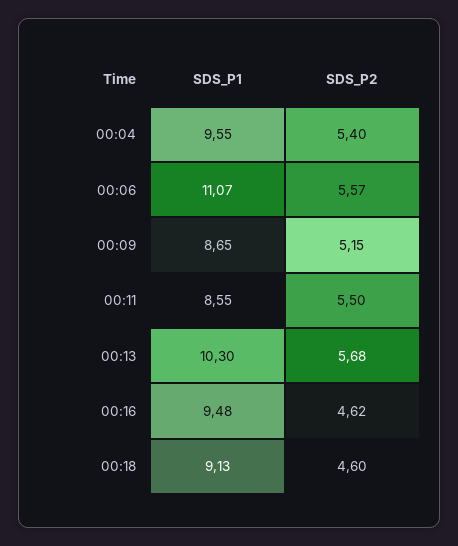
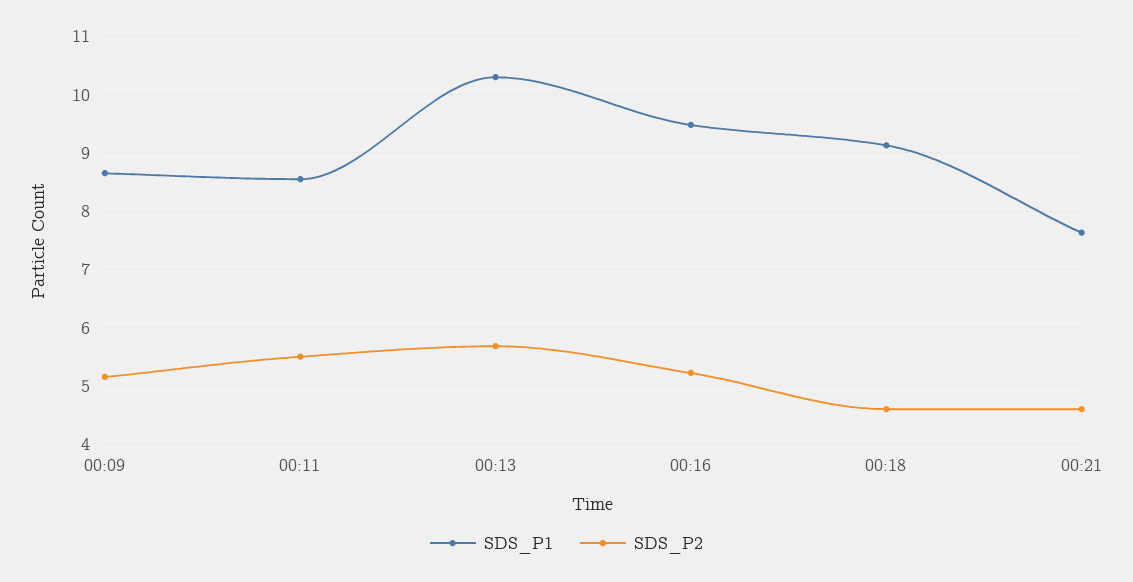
SDS_P1, 00:04: 9.55 -> none
SDS_P2, 00:04: 5.4 -> none
SDS_P1, 00:06: 11.07 -> none
SDS_P2, 00:06: 5.57 -> none
SDS_P2, 00:16: 4.62 -> 5.2
SDS_P1, 00:21: none -> 7.6
SDS_P2, 00:21: none -> 4.6

